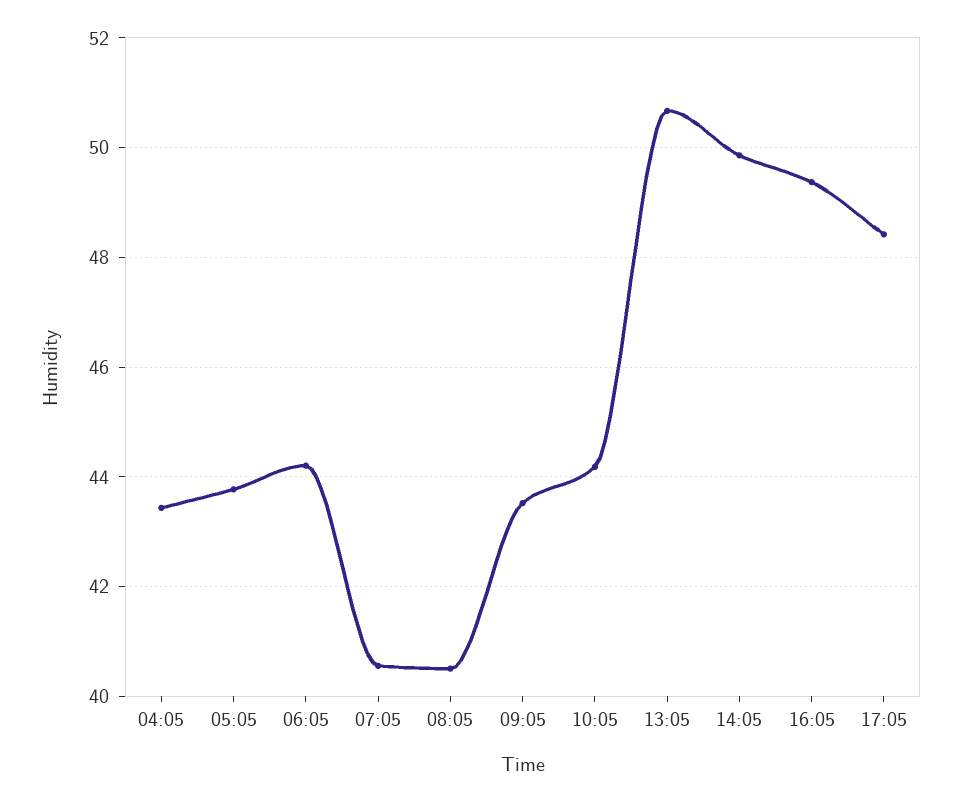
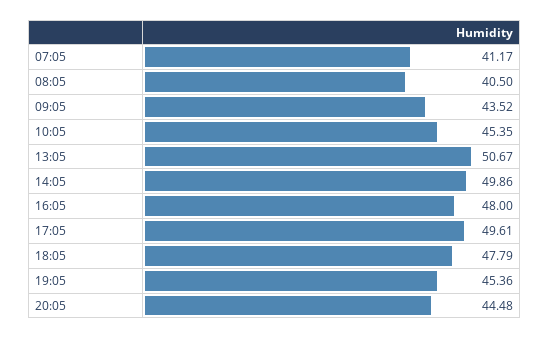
04:05: 43.4 -> none
05:05: 43.8 -> none
06:05: 44.2 -> none
07:05: 40.6 -> 41.17
10:05: 44.2 -> 45.35
16:05: 49.4 -> 48
17:05: 48.4 -> 49.61
18:05: none -> 47.79
19:05: none -> 45.36
20:05: none -> 44.48

